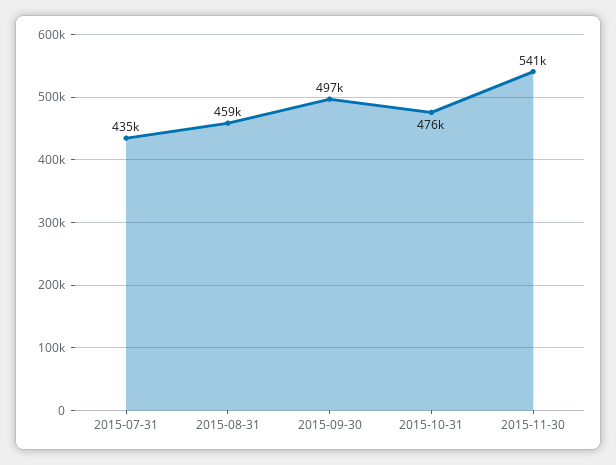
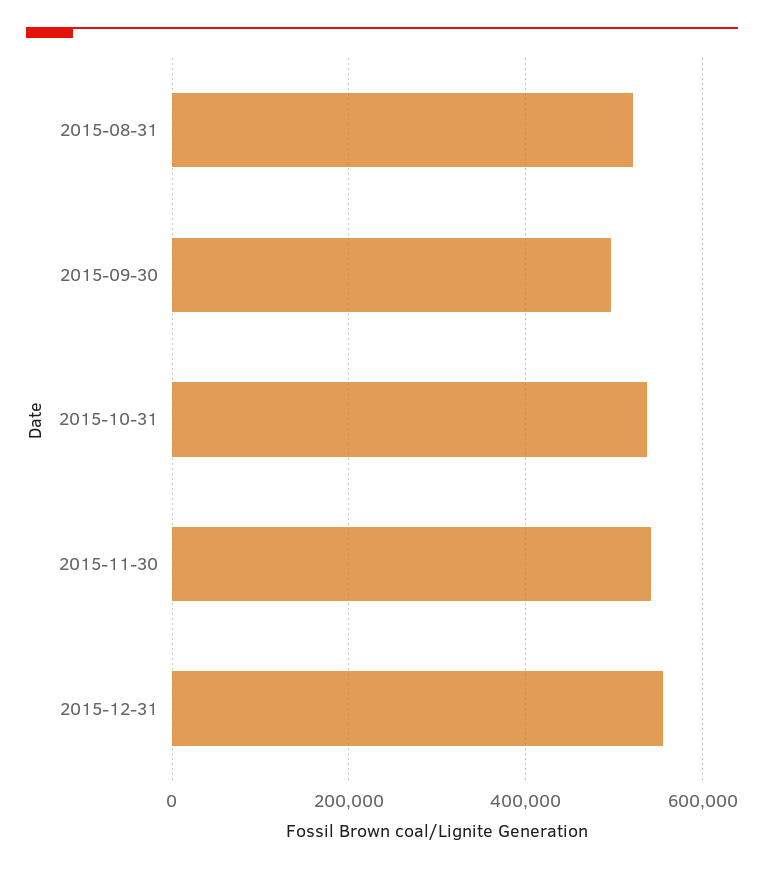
2015-07-31: 435000 -> none
2015-08-31: 459000 -> 520000
2015-10-31: 476000 -> 540000
2015-12-31: none -> 560000

